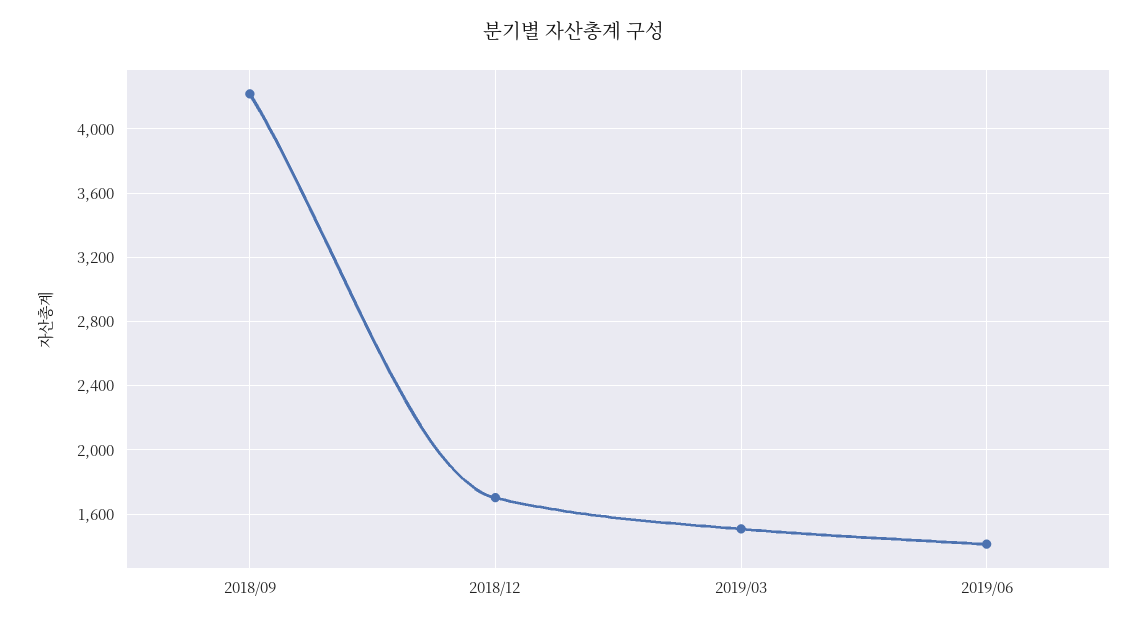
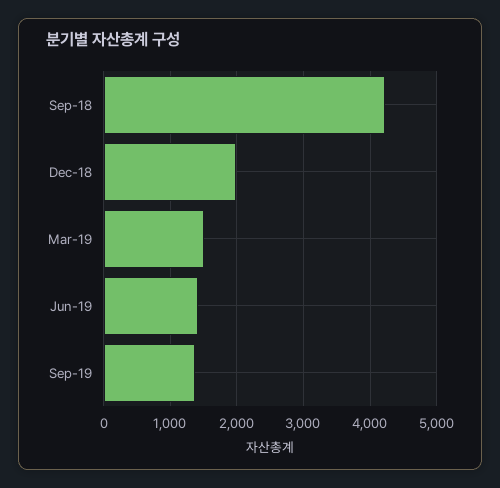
2018/12: 1700 -> 2000
Sep-19: none -> 1400

